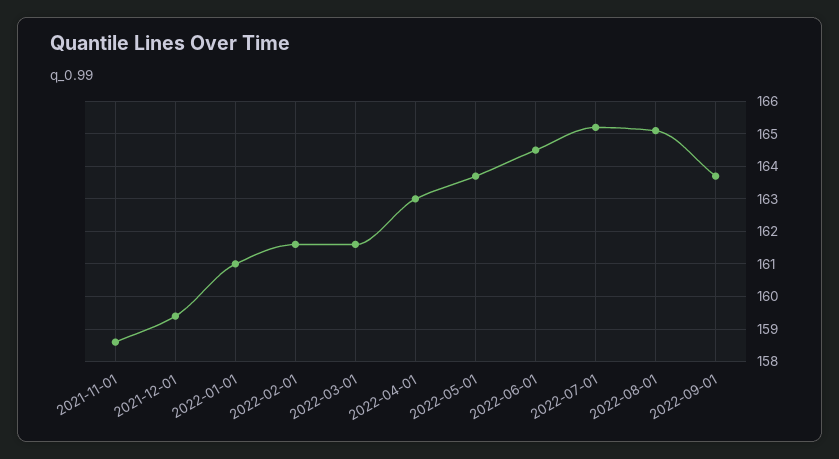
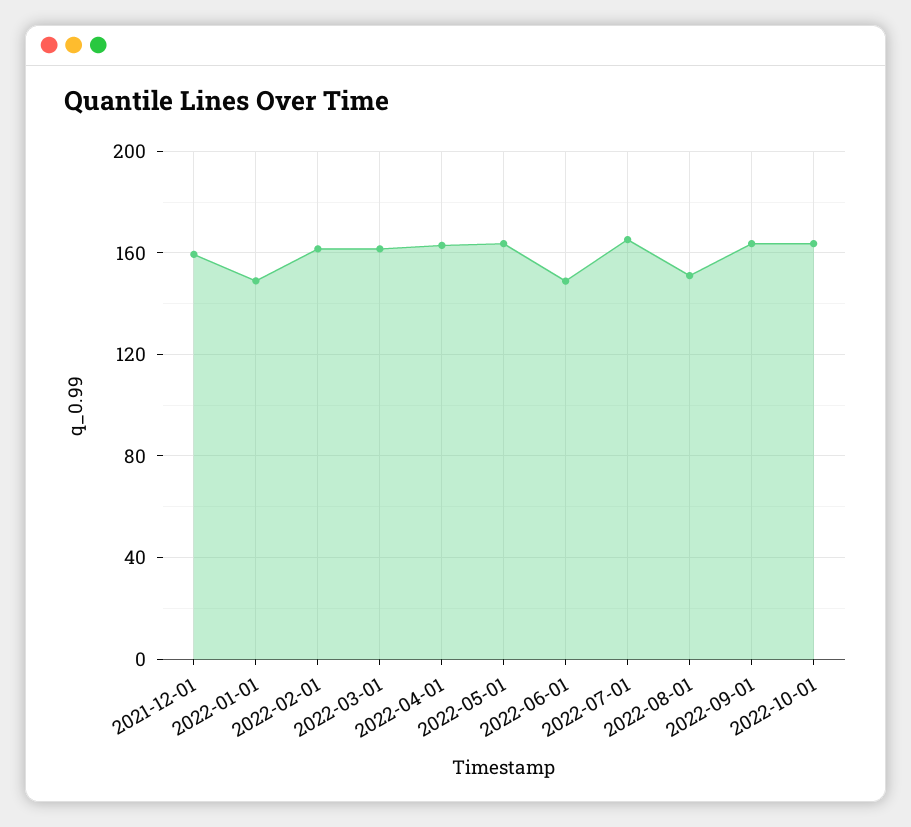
2021-11-01: 158.5 -> none
2022-01-01: 161 -> 150
2022-06-01: 164.5 -> 150
2022-08-01: 165 -> 150
2022-10-01: none -> 165

